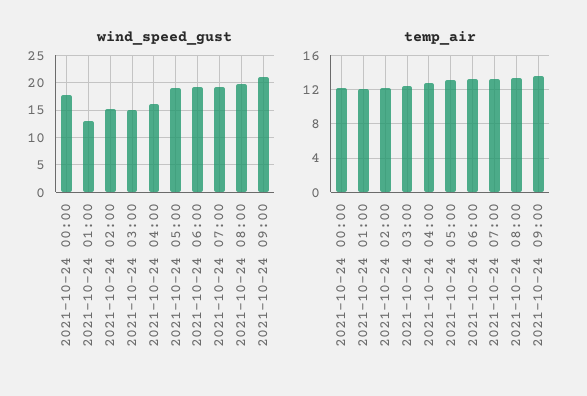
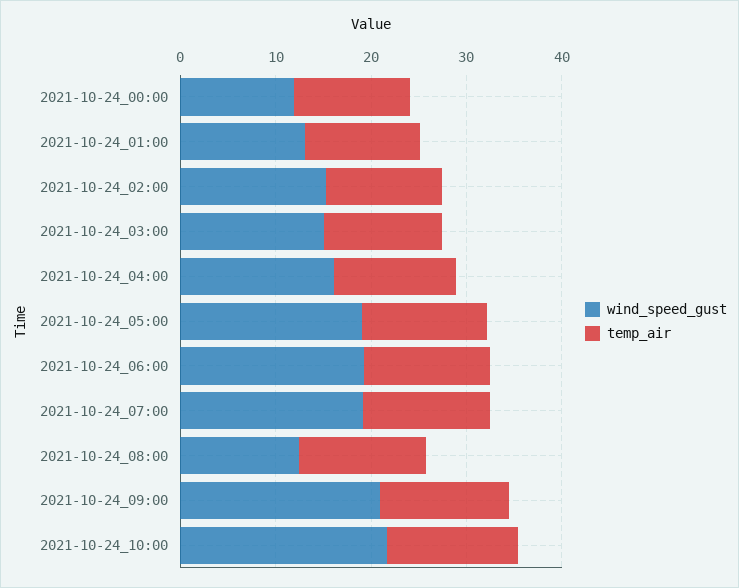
wind_speed_gust, 2021-10-24 00:00: 17.5 -> 12
wind_speed_gust, 2021-10-24 08:00: 20 -> 12
wind_speed_gust, 2021-10-24_10:00: none -> 22
temp_air, 2021-10-24_10:00: none -> 14

